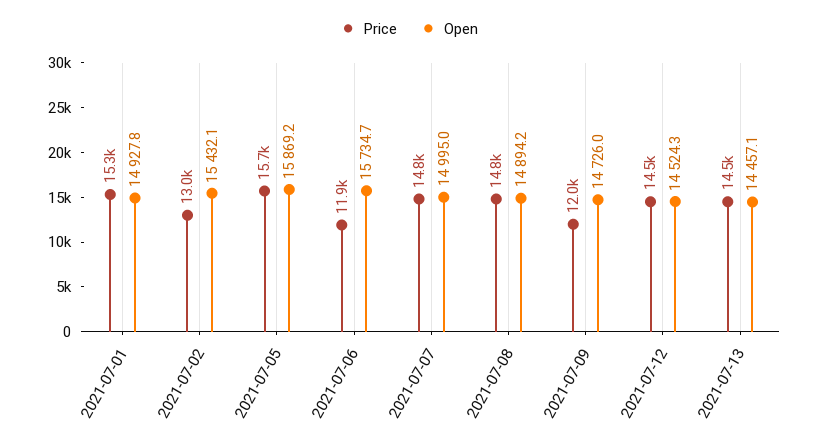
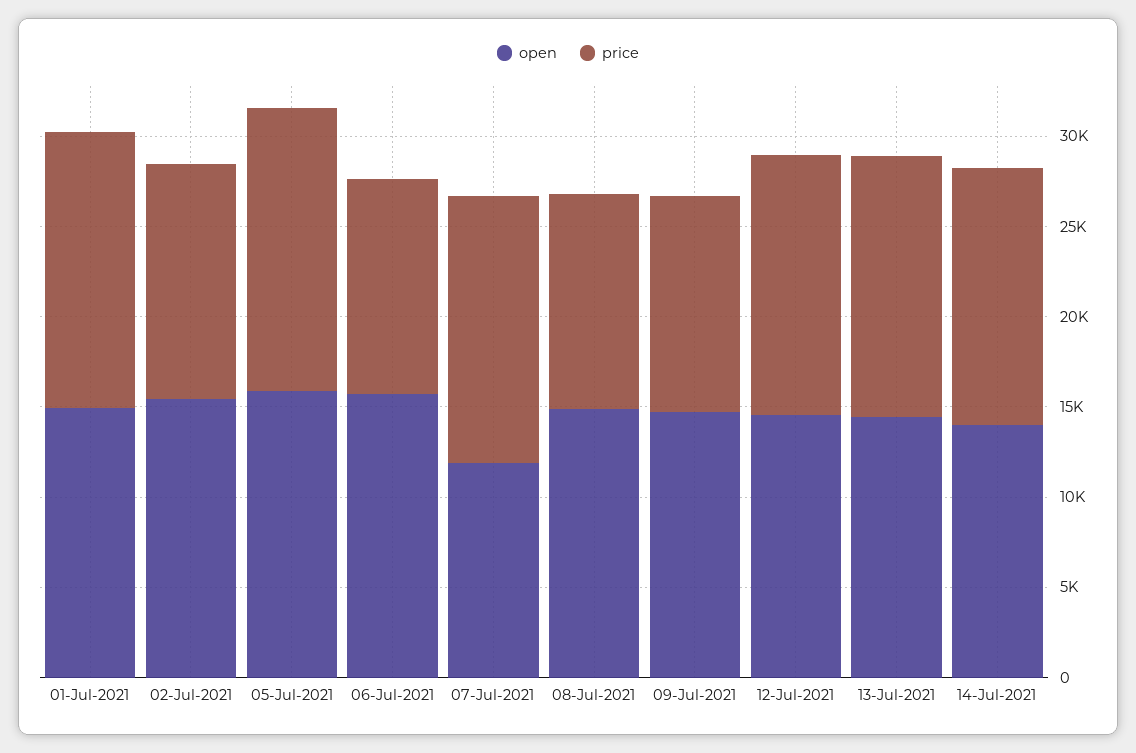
Open, 2021-07-07: 14995 -> 12000
Price, 2021-07-08: 14800 -> 12000
Open, 14-Jul-2021: none -> 14000
Price, 14-Jul-2021: none -> 14000

